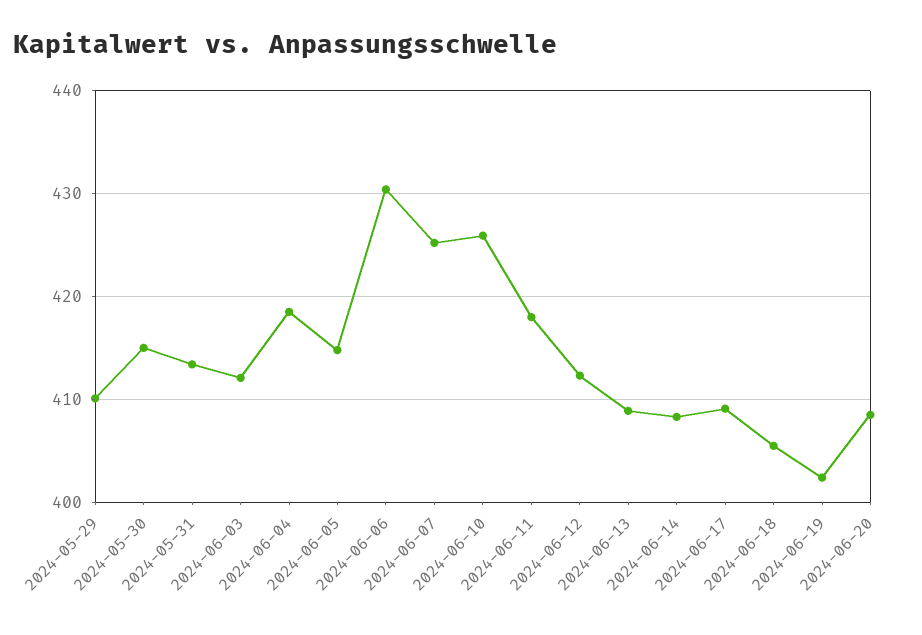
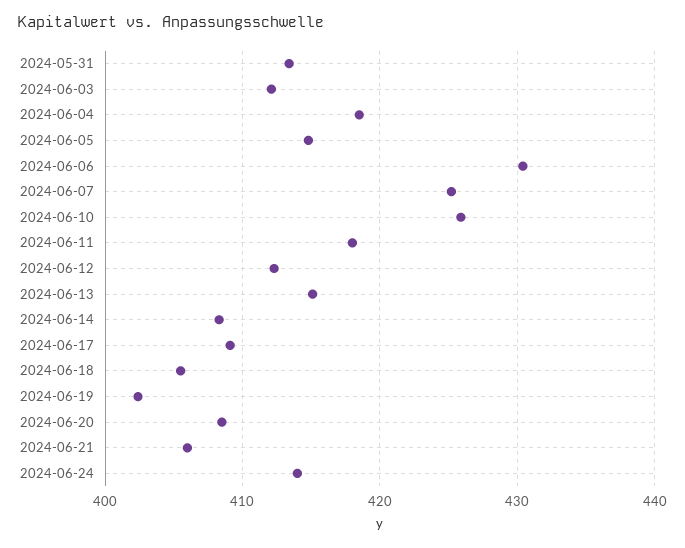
2024-05-29: 410 -> none
2024-05-30: 415 -> none
2024-06-13: 409 -> 415
2024-06-21: none -> 406
2024-06-24: none -> 414

